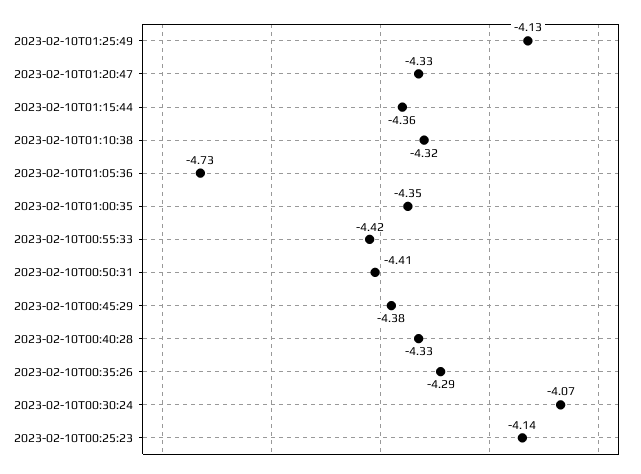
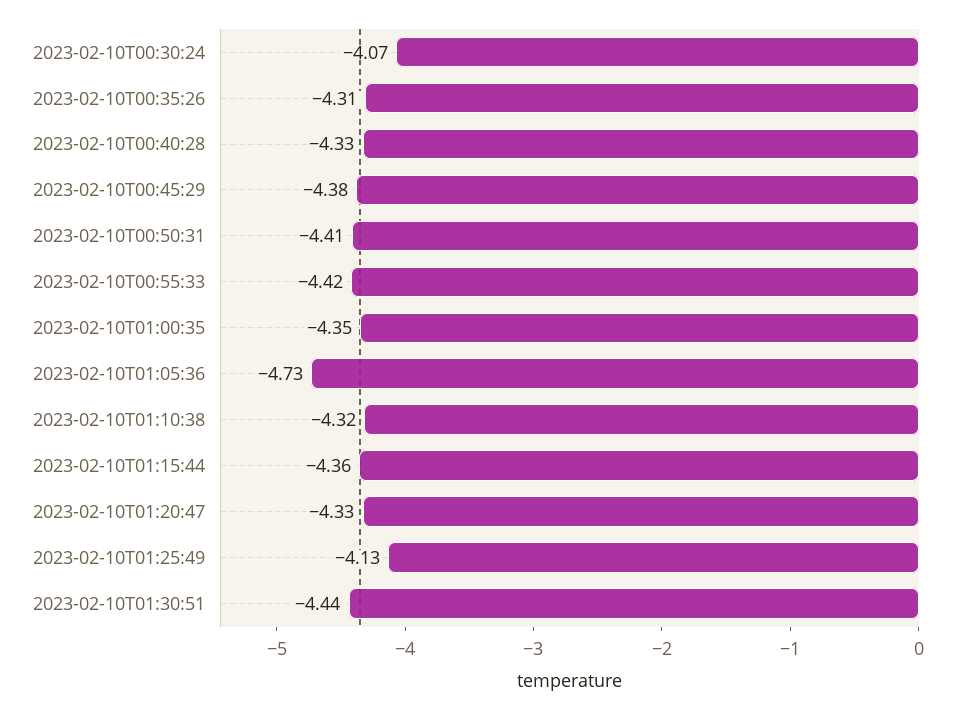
2023-02-10T00:35:26: -4.29 -> -4.31
2023-02-10T00:25:23: -4.14 -> none
2023-02-10T01:30:51: none -> -4.44

